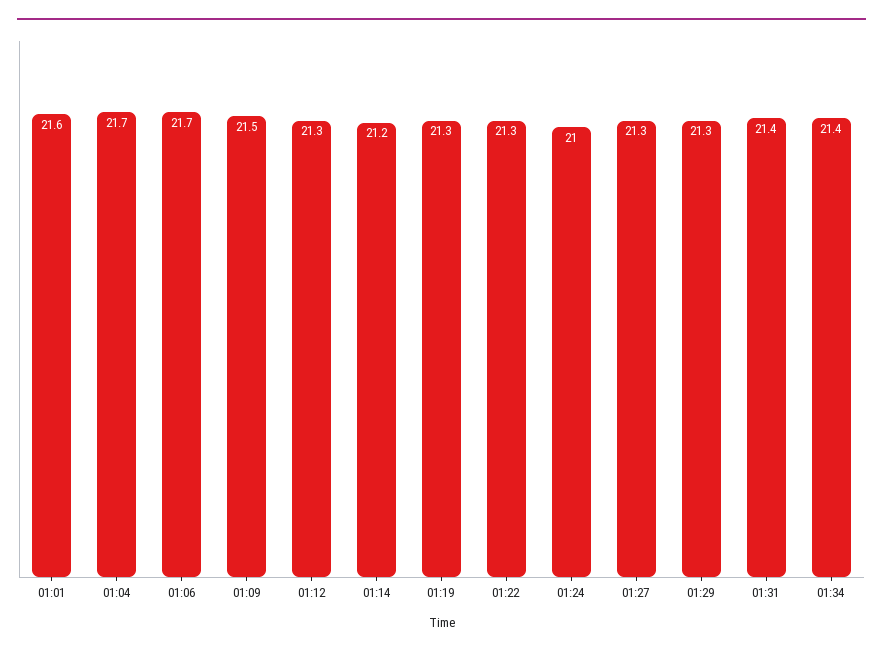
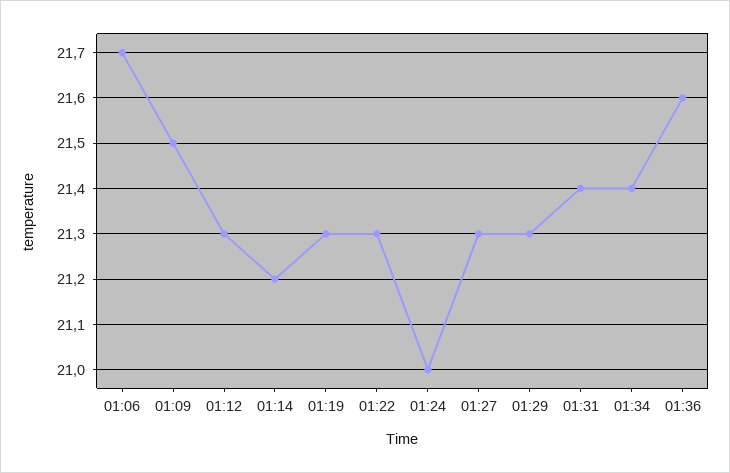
01:01: 21.6 -> none
01:04: 21.7 -> none
01:36: none -> 21.6

